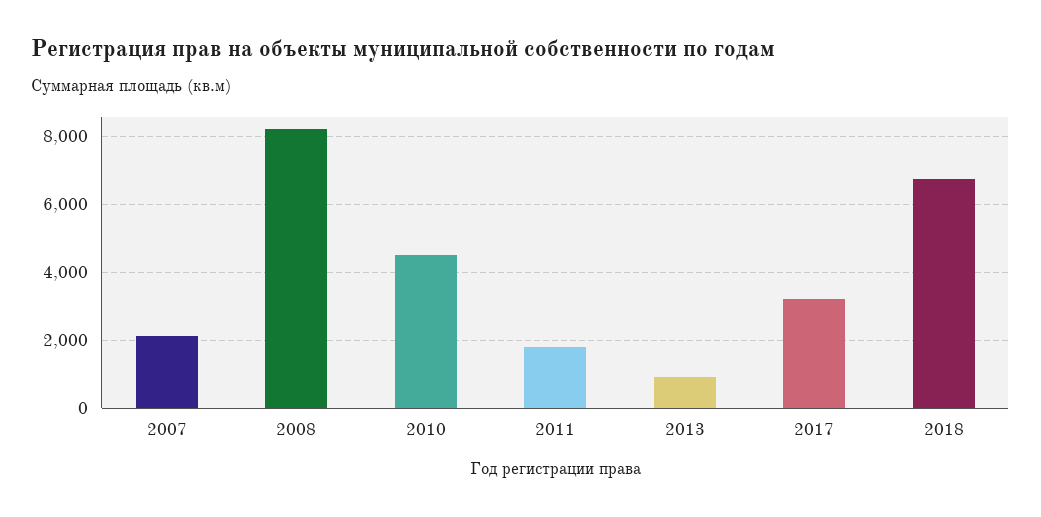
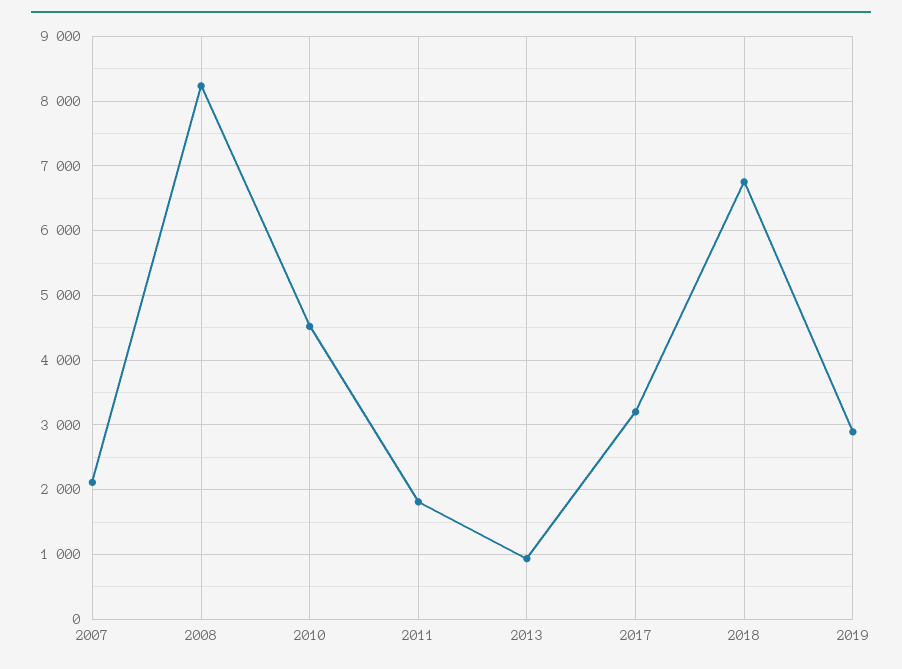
2019: none -> 2900

